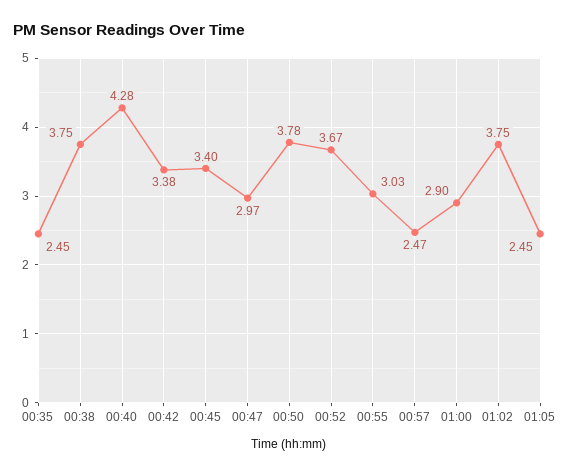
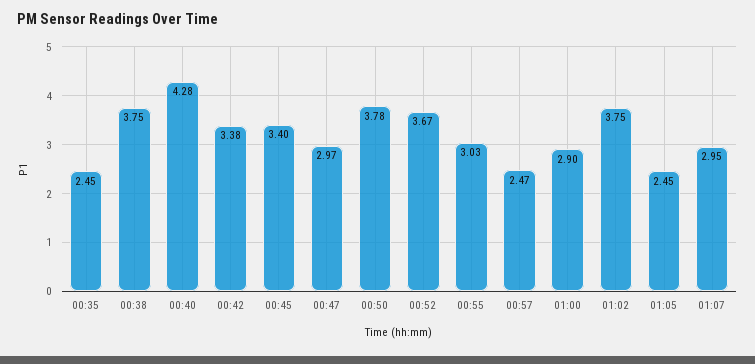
01:07: none -> 2.95

